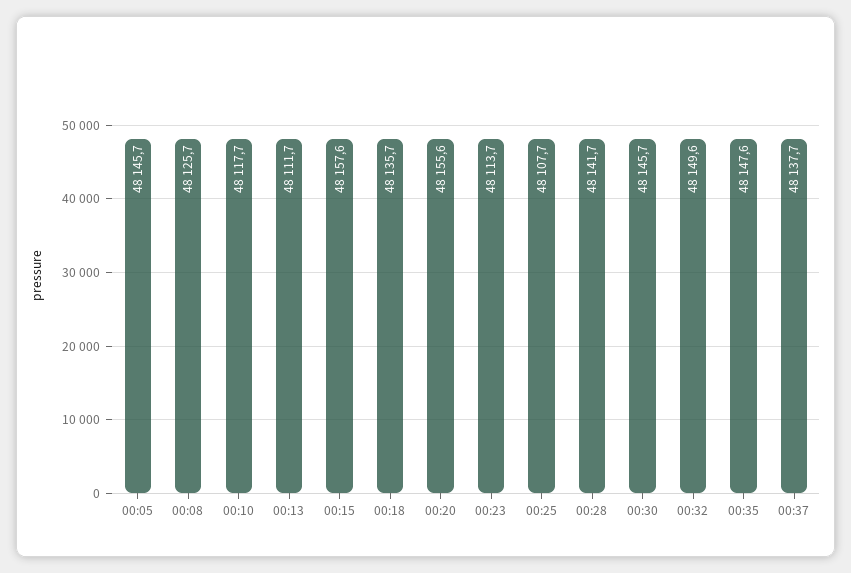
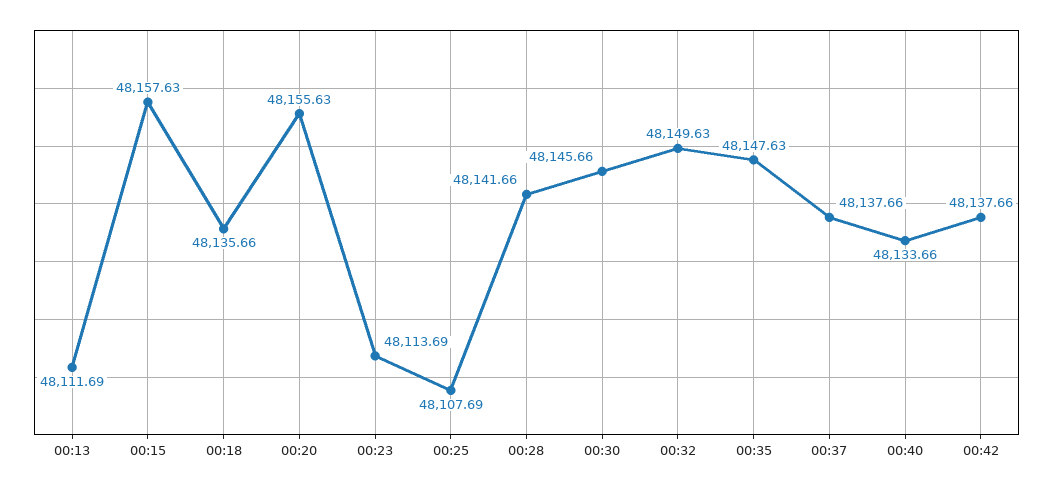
00:05: 48145.7 -> none
00:08: 48125.7 -> none
00:10: 48117.7 -> none
00:40: none -> 48133.66
00:42: none -> 48137.66

